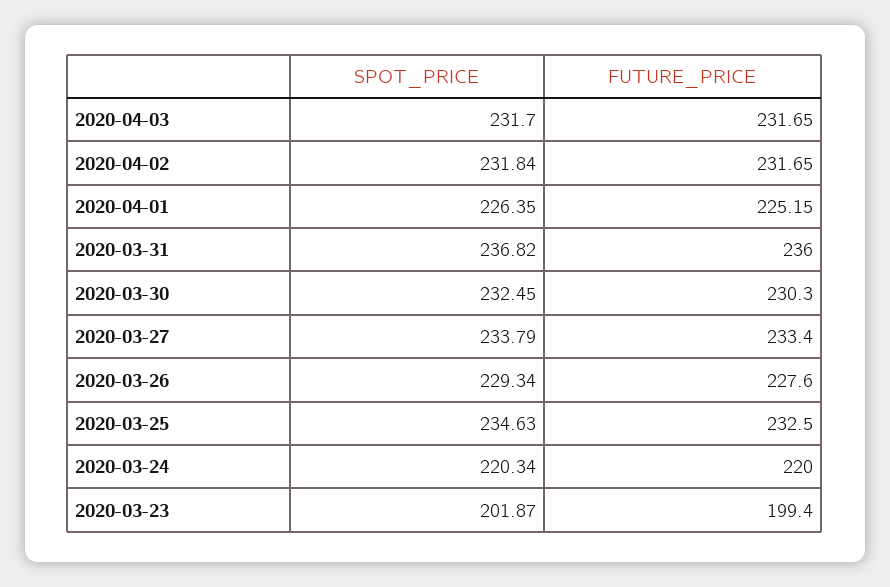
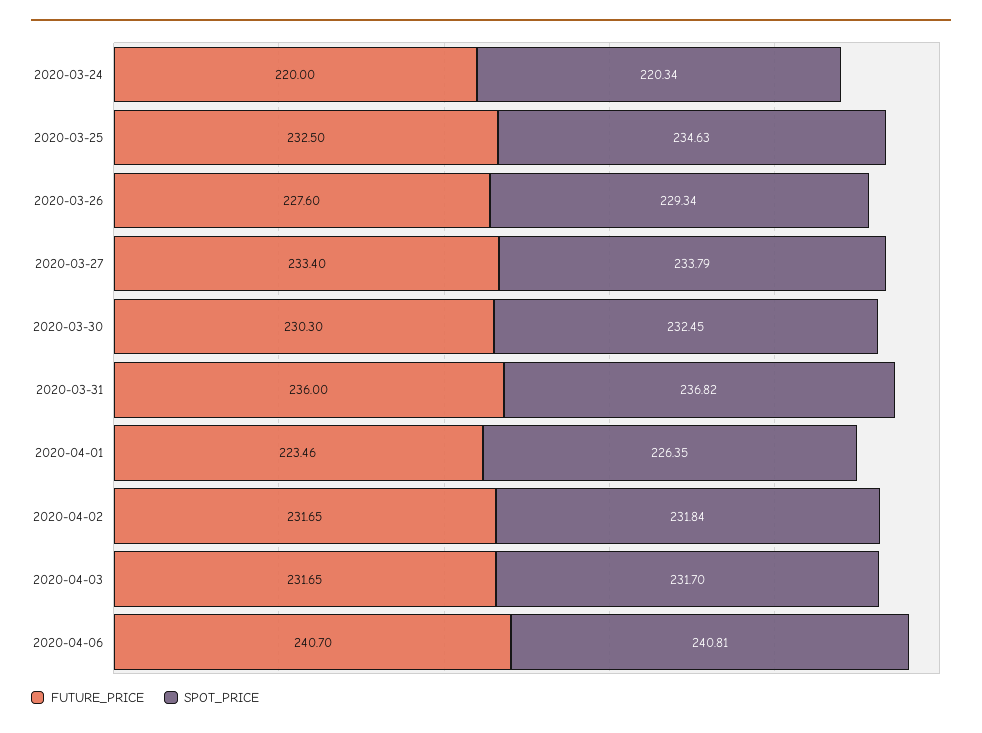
FUTURE_PRICE, 2020-04-01: 225.15 -> 223.46
SPOT_PRICE, 2020-03-23: 201.87 -> none
FUTURE_PRICE, 2020-03-23: 199.4 -> none
FUTURE_PRICE, 2020-04-06: none -> 240.7
SPOT_PRICE, 2020-04-06: none -> 240.81

